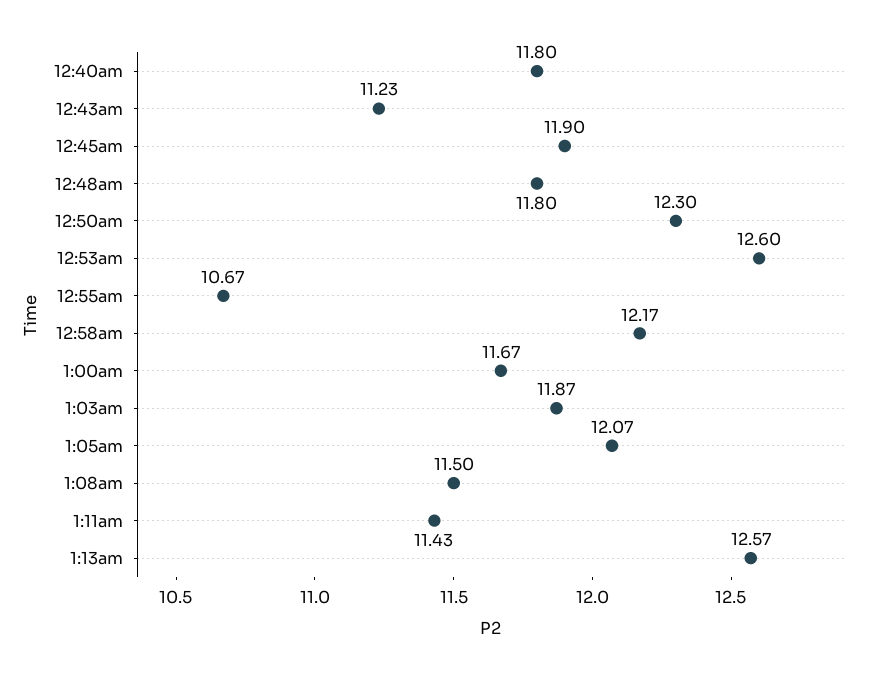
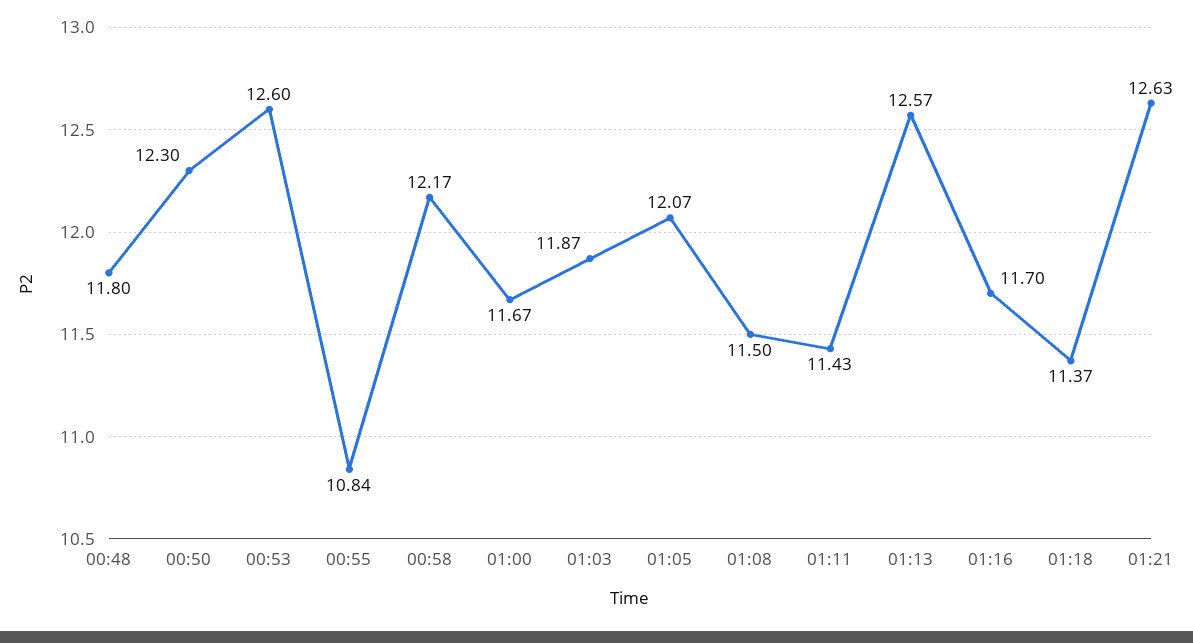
12:40am: 11.8 -> none
12:43am: 11.23 -> none
12:45am: 11.9 -> none
12:55am: 10.67 -> 10.84
01:16: none -> 11.7
01:18: none -> 11.37
01:21: none -> 12.63

